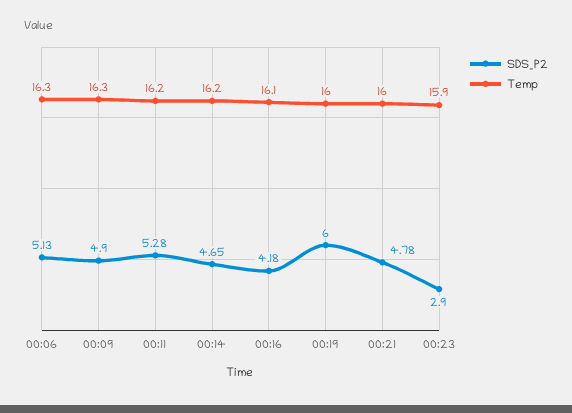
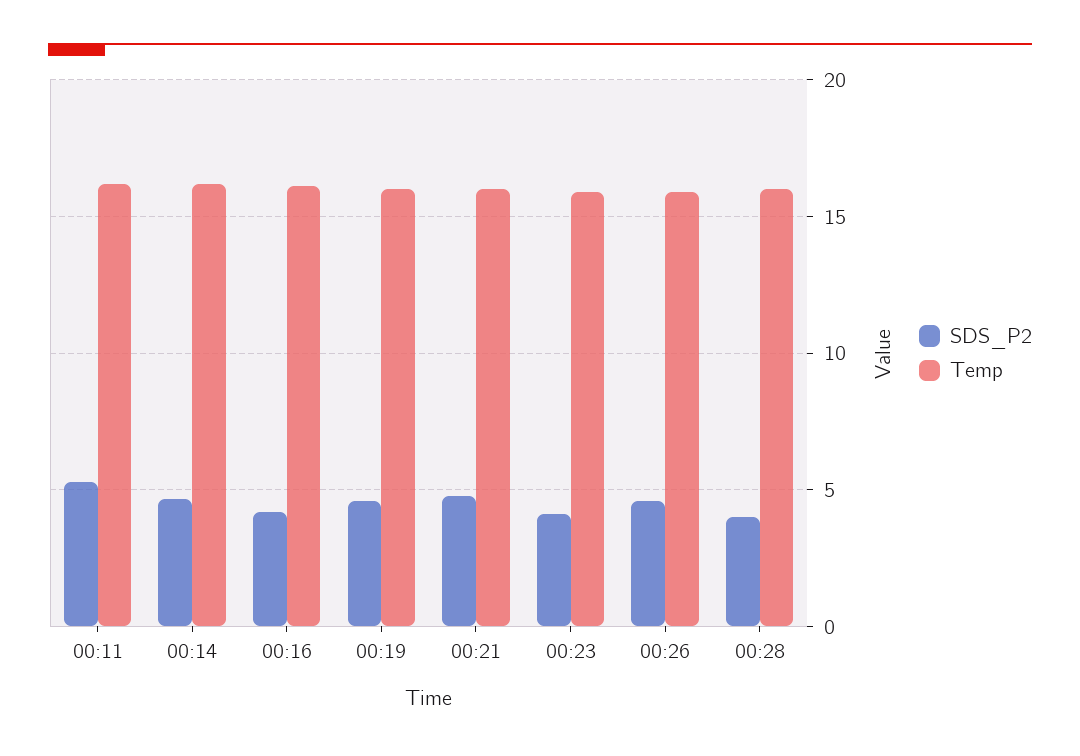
SDS_P2, 00:06: 5.13 -> none
Temp, 00:06: 16.3 -> none
SDS_P2, 00:09: 4.9 -> none
Temp, 00:09: 16.3 -> none
SDS_P2, 00:19: 6 -> 4.5
SDS_P2, 00:23: 2.9 -> 4
SDS_P2, 00:26: none -> 4.5
Temp, 00:26: none -> 16
SDS_P2, 00:28: none -> 4
Temp, 00:28: none -> 16

